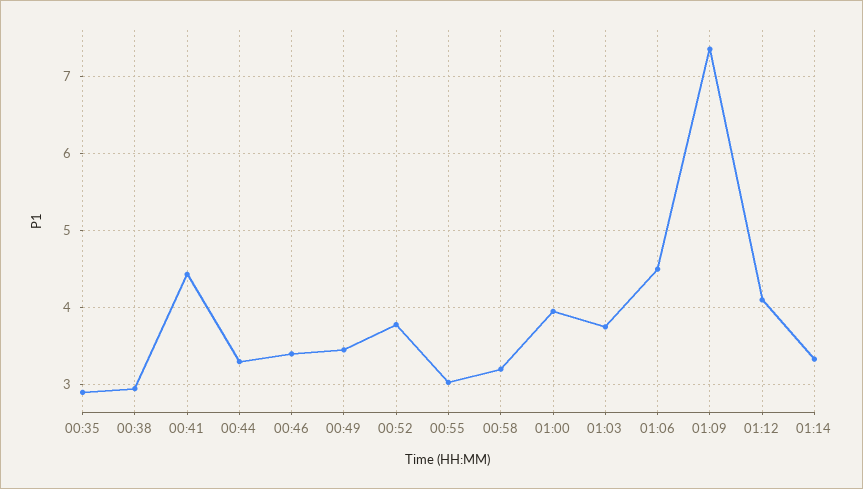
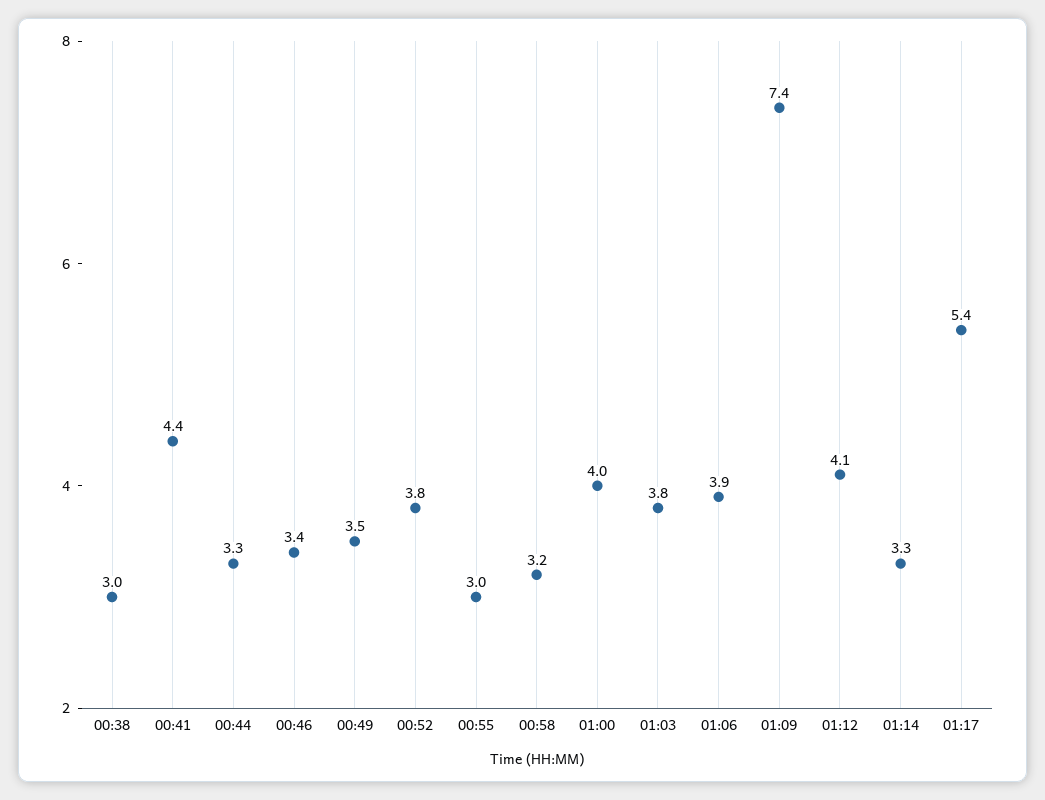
00:35: 2.9 -> none
01:06: 4.5 -> 3.9
01:17: none -> 5.4

